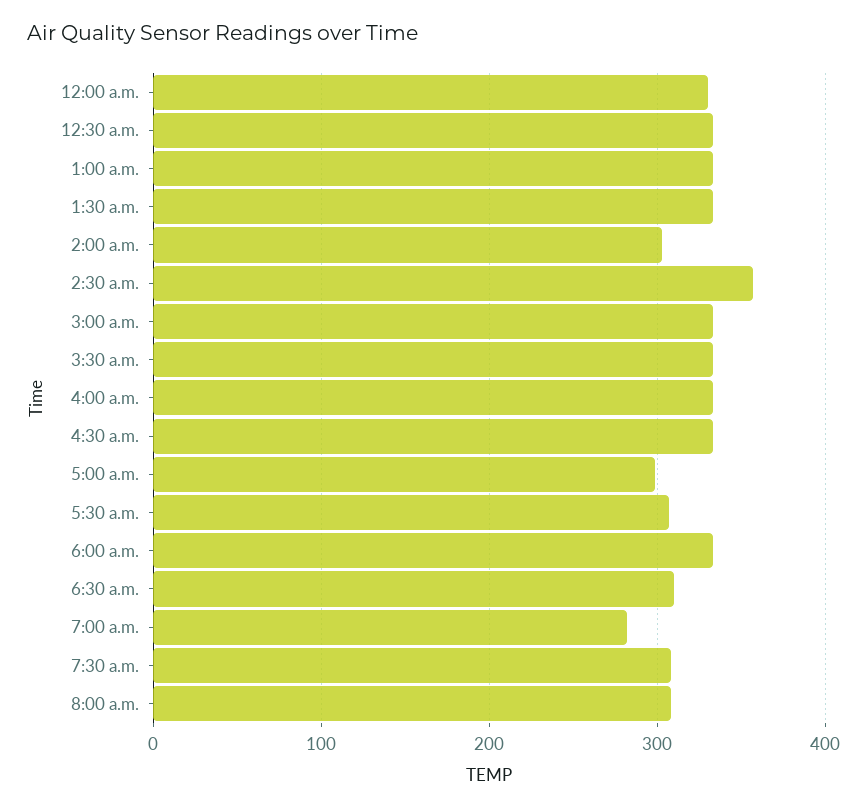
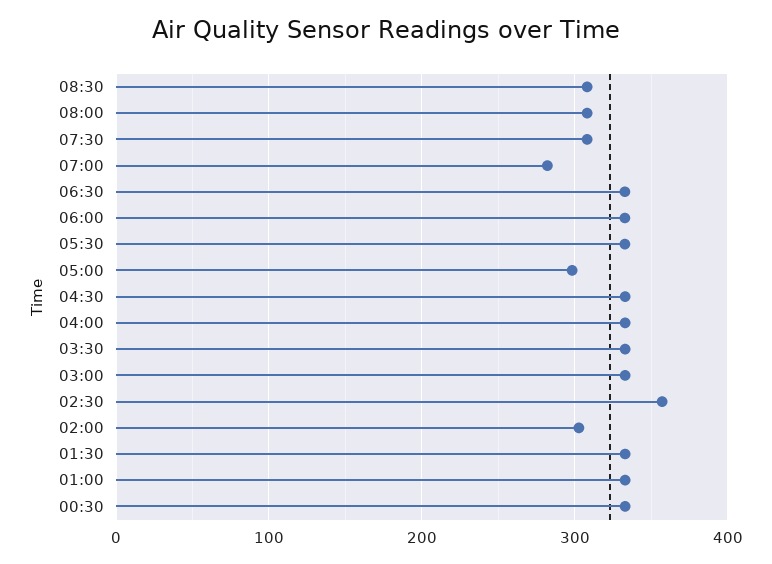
12:00 a.m.: 330 -> none
5:30 a.m.: 310 -> 330
6:30 a.m.: 310 -> 330
08:30: none -> 310

